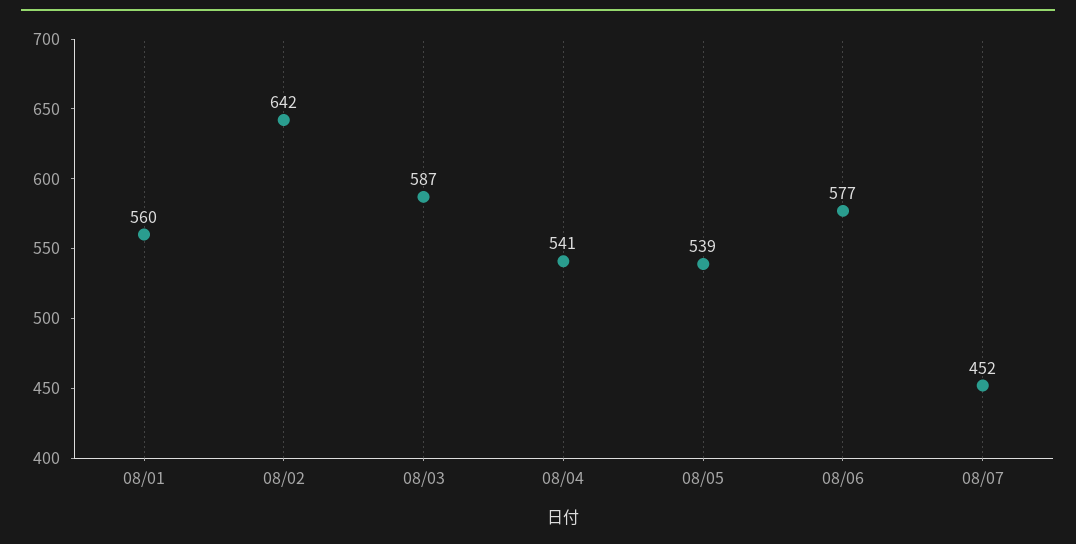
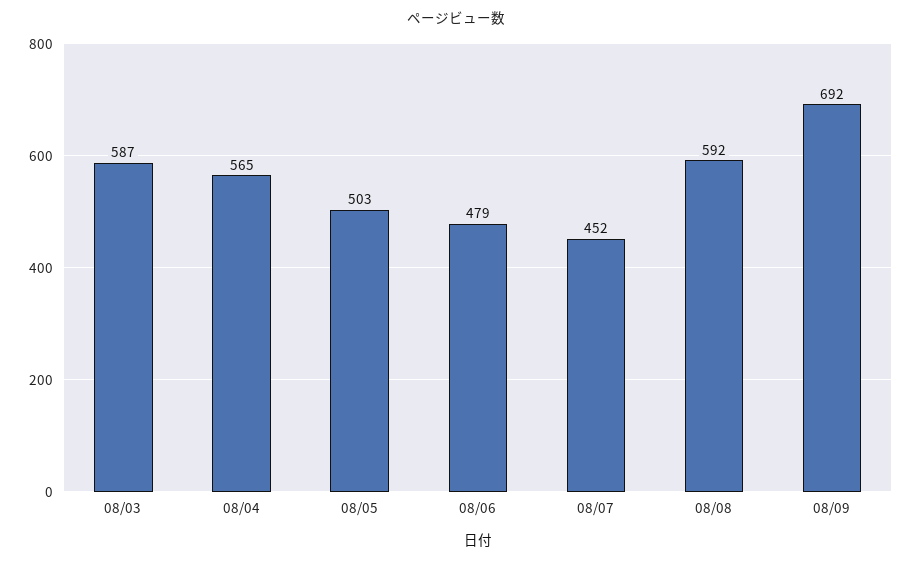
08/01: 560 -> none
08/02: 642 -> none
08/04: 541 -> 565
08/05: 539 -> 503
08/06: 577 -> 479
08/08: none -> 592
08/09: none -> 692

